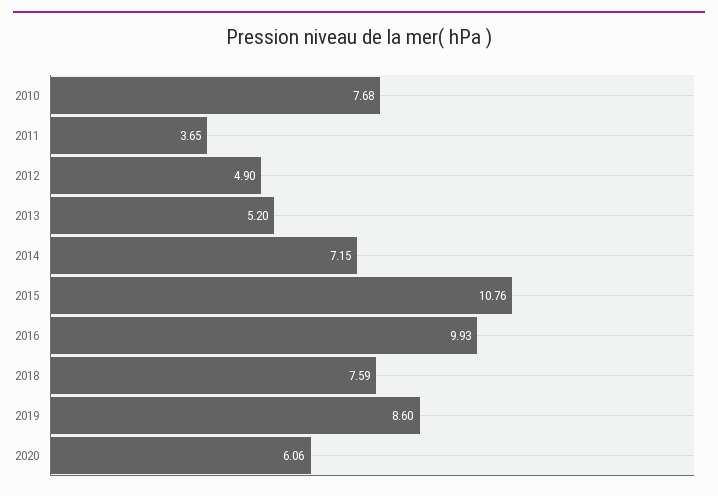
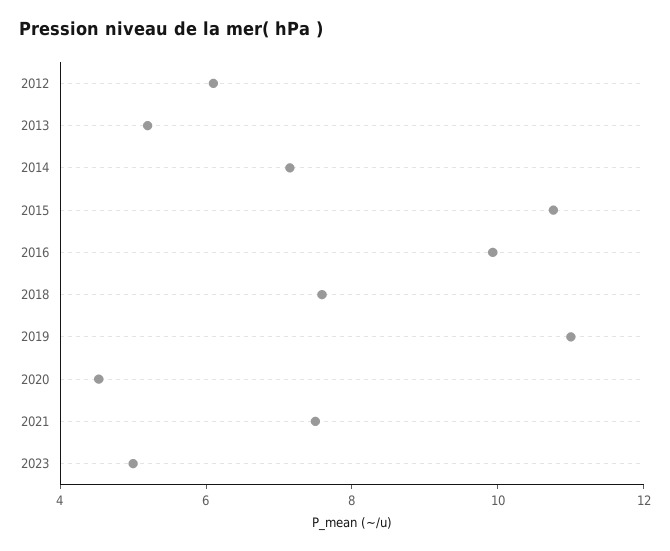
2010: 7.68 -> none
2011: 3.65 -> none
2012: 4.9 -> 6
2019: 8.6 -> 11
2020: 6.06 -> 4.5
2021: none -> 7.5
2023: none -> 5

